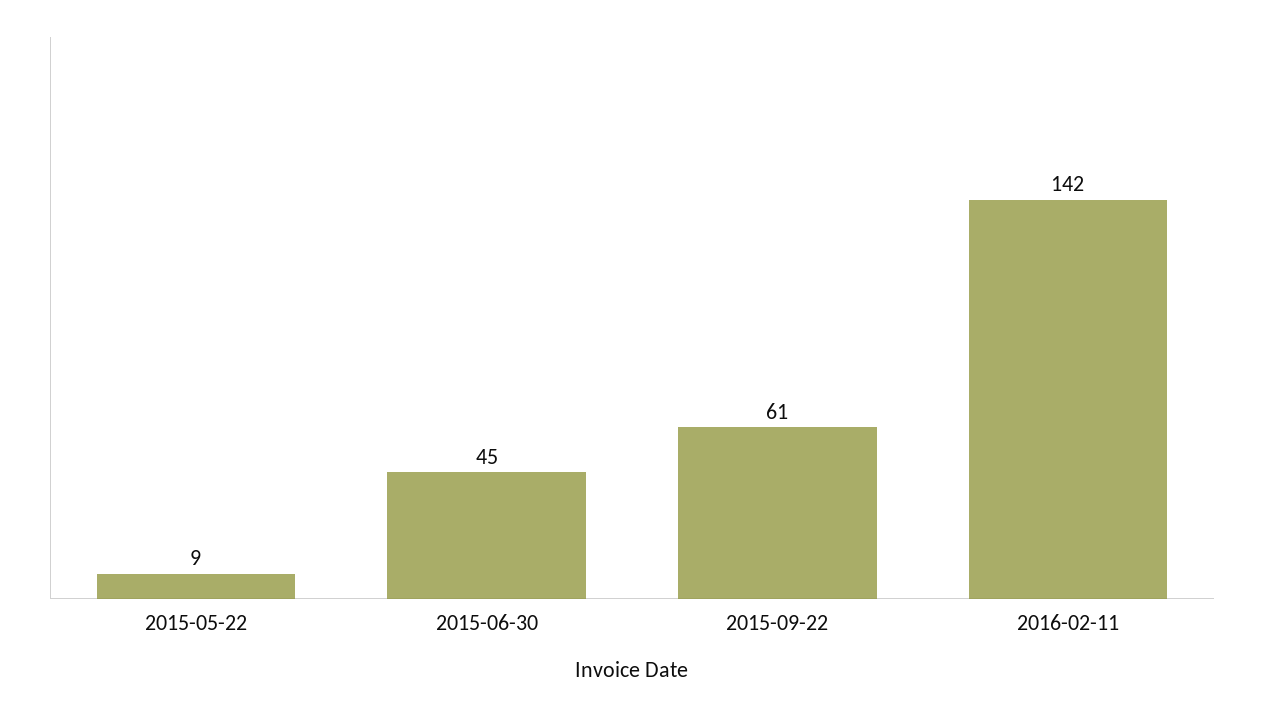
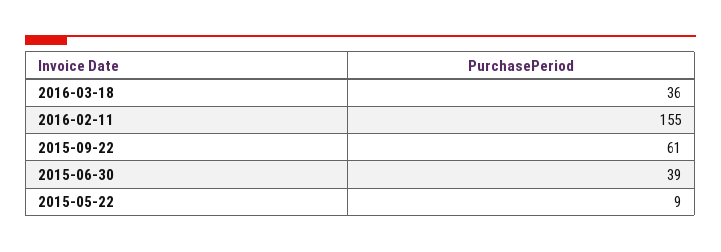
2015-06-30: 45 -> 39
2016-02-11: 142 -> 155
2016-03-18: none -> 36

